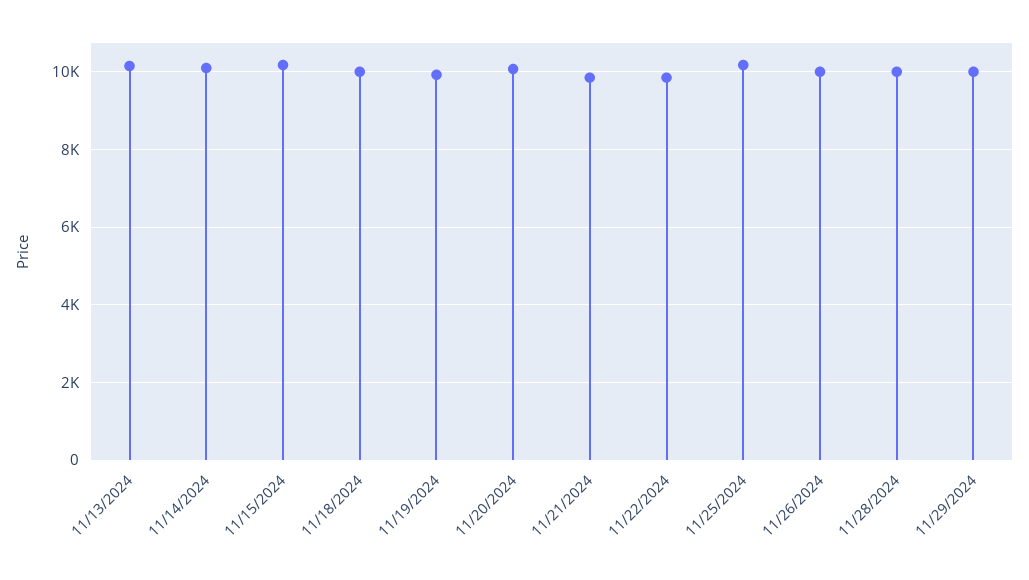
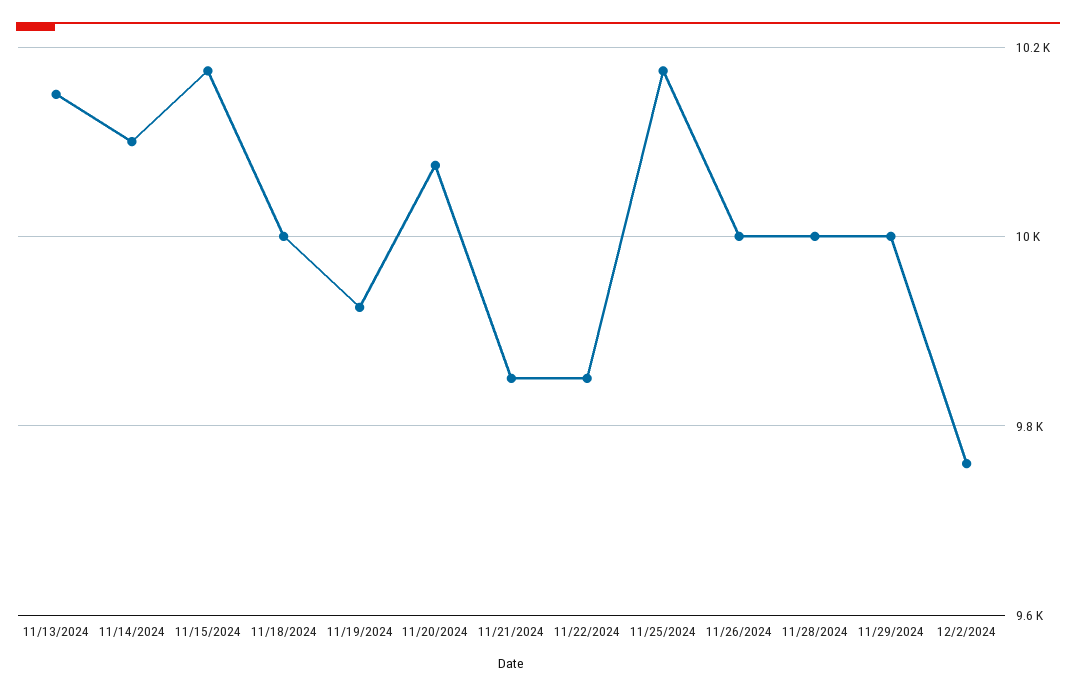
12/2/2024: none -> 9760

